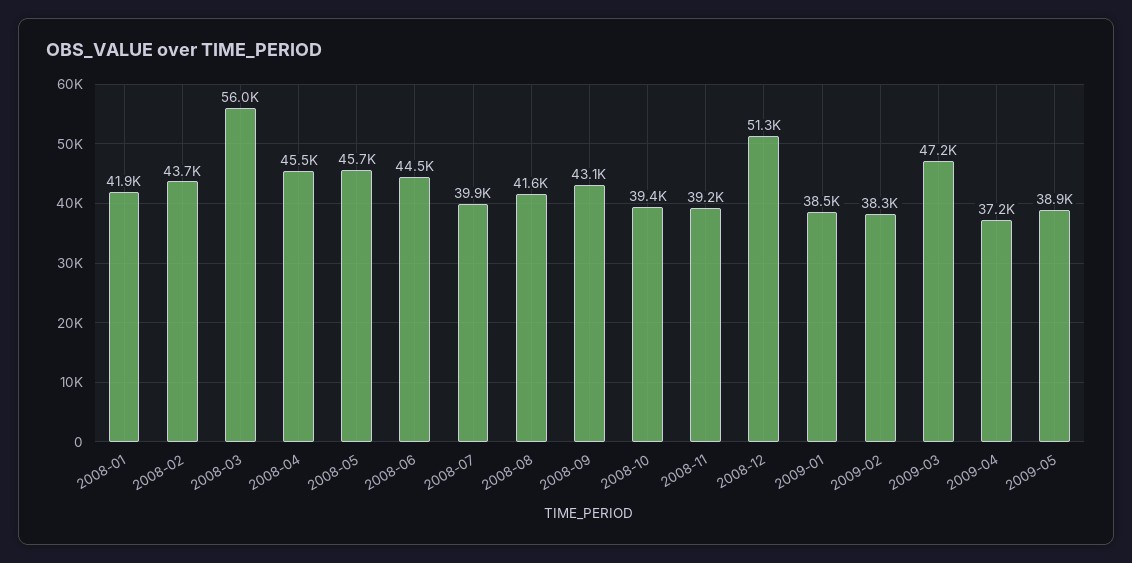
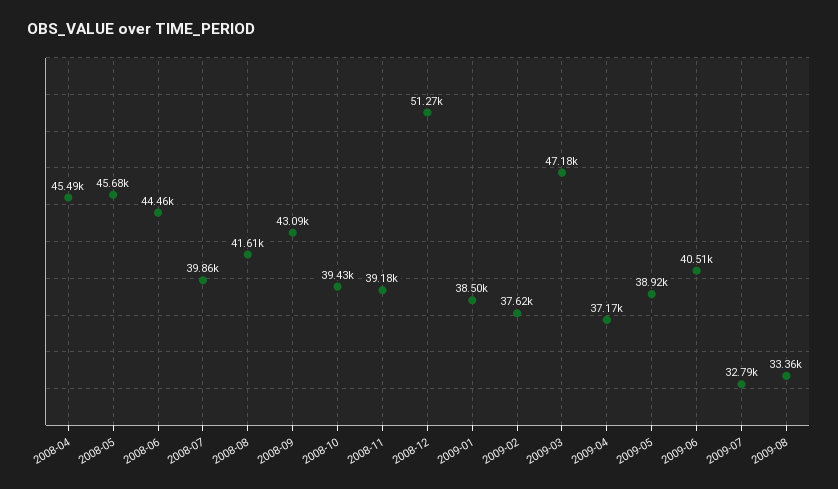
2008-01: 41900 -> none
2008-02: 43700 -> none
2008-03: 56000 -> none
2009-02: 38300 -> 37620
2009-06: none -> 40510
2009-07: none -> 32790
2009-08: none -> 33360

